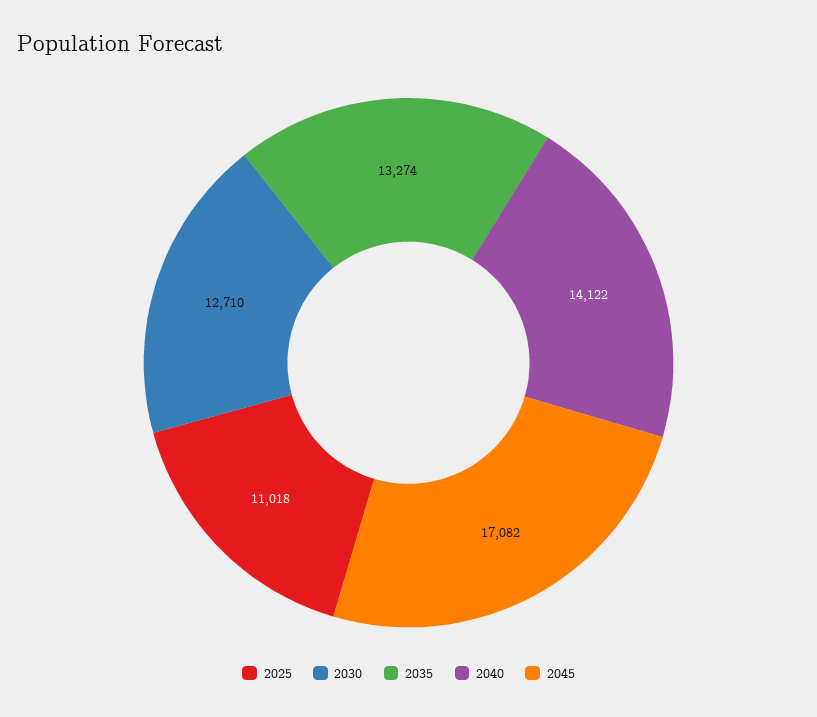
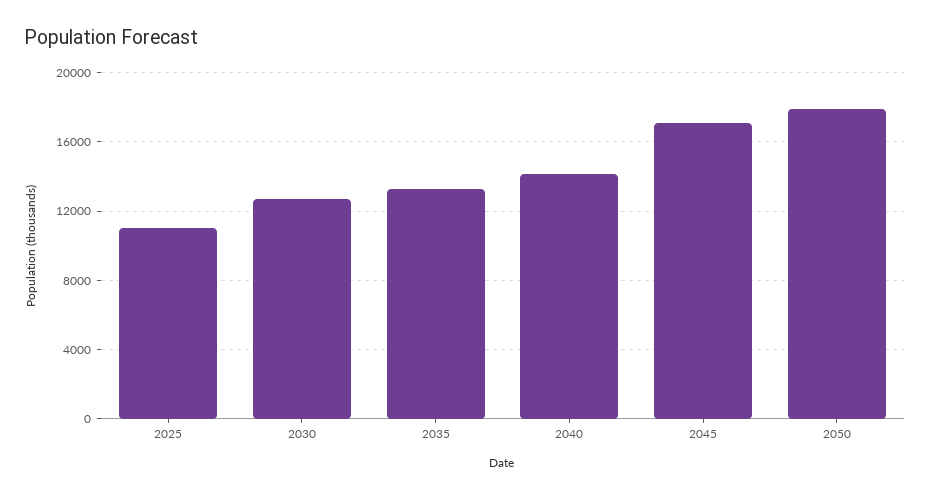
2050: none -> 18000

